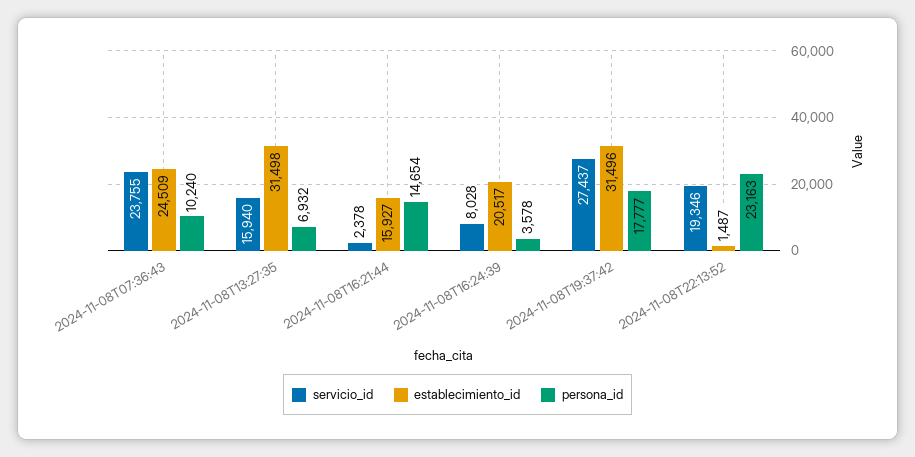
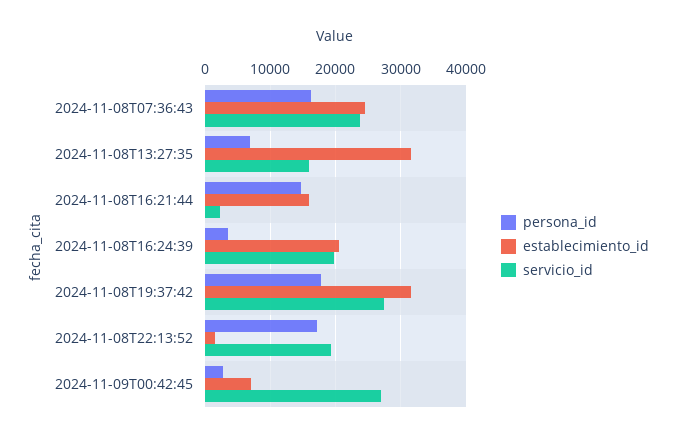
persona_id, 2024-11-08T07:36:43: 10240 -> 16000
servicio_id, 2024-11-08T16:24:39: 8028 -> 20000
persona_id, 2024-11-08T22:13:52: 23163 -> 17000
persona_id, 2024-11-09T00:42:45: none -> 3000
establecimiento_id, 2024-11-09T00:42:45: none -> 7000
servicio_id, 2024-11-09T00:42:45: none -> 27000

